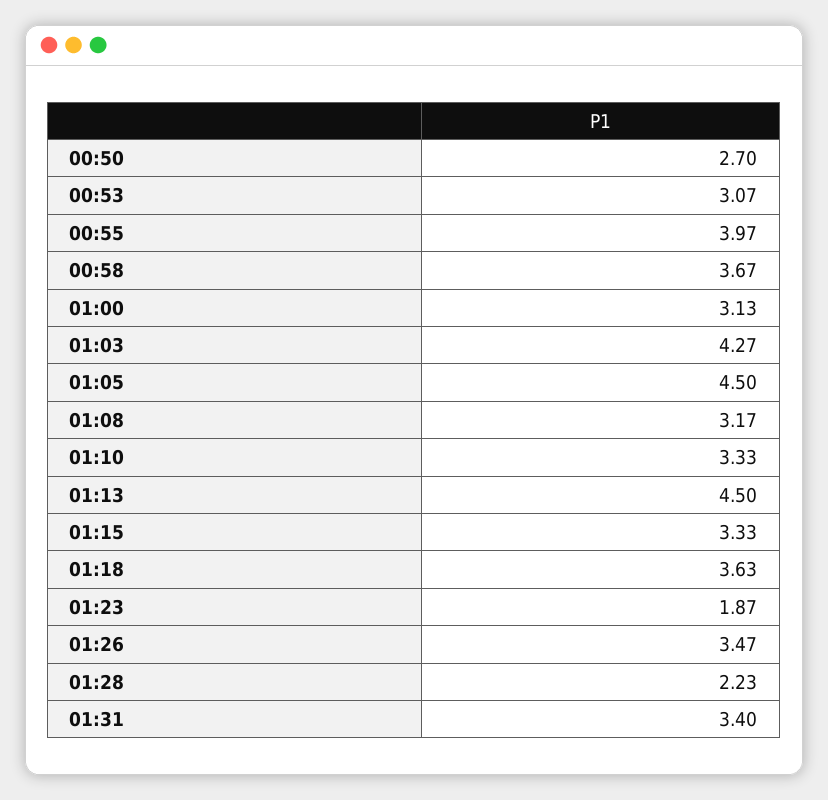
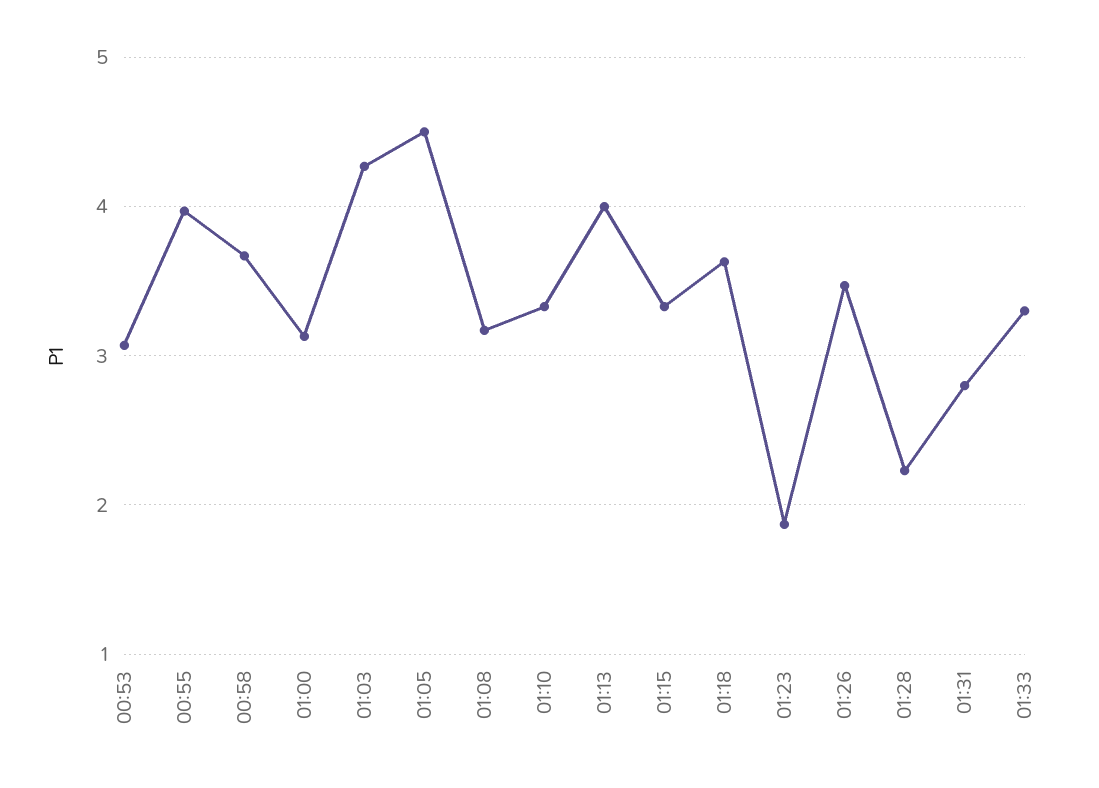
00:50: 2.7 -> none
01:13: 4.5 -> 4
01:31: 3.4 -> 2.8
01:33: none -> 3.3

